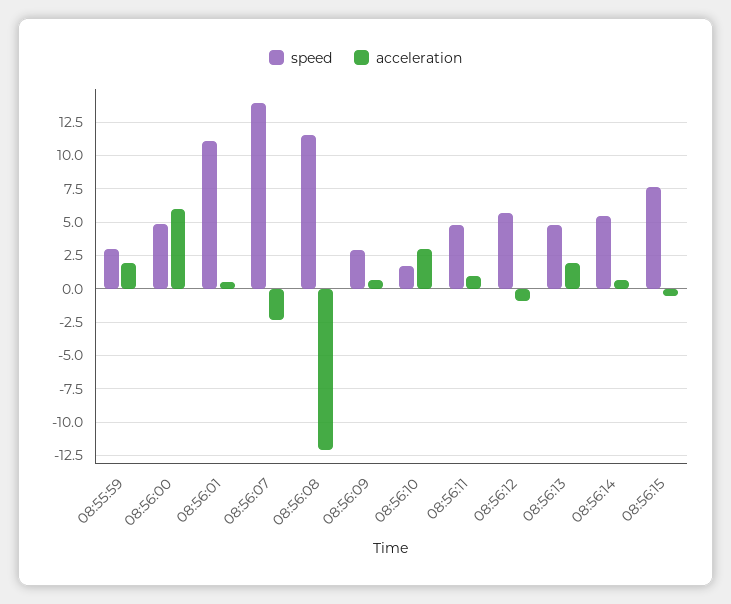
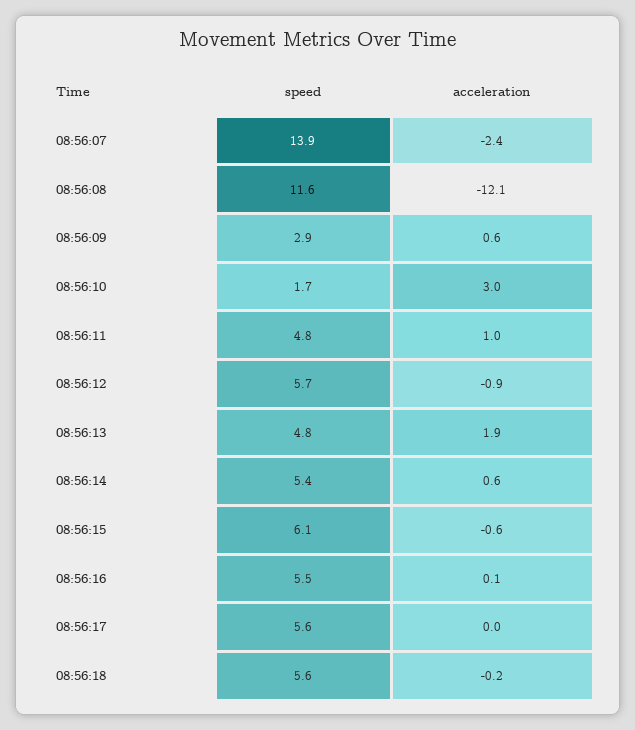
speed, 08:55:59: 3 -> none
acceleration, 08:55:59: 2 -> none
speed, 08:56:00: 5 -> none
acceleration, 08:56:00: 6 -> none
speed, 08:56:01: 11 -> none
acceleration, 08:56:01: 0.5 -> none
speed, 08:56:15: 7.5 -> 6.1
speed, 08:56:16: none -> 5.5
acceleration, 08:56:16: none -> 0.1
speed, 08:56:17: none -> 5.6
acceleration, 08:56:17: none -> 0
speed, 08:56:18: none -> 5.6
acceleration, 08:56:18: none -> -0.2

